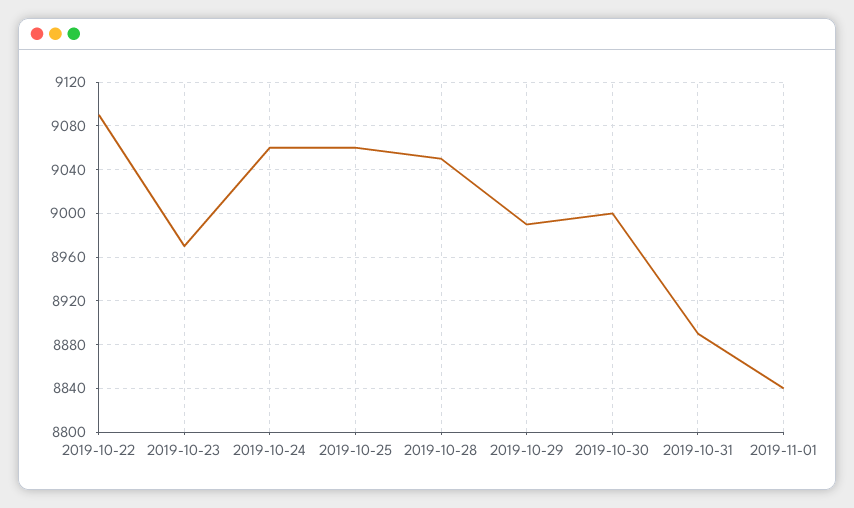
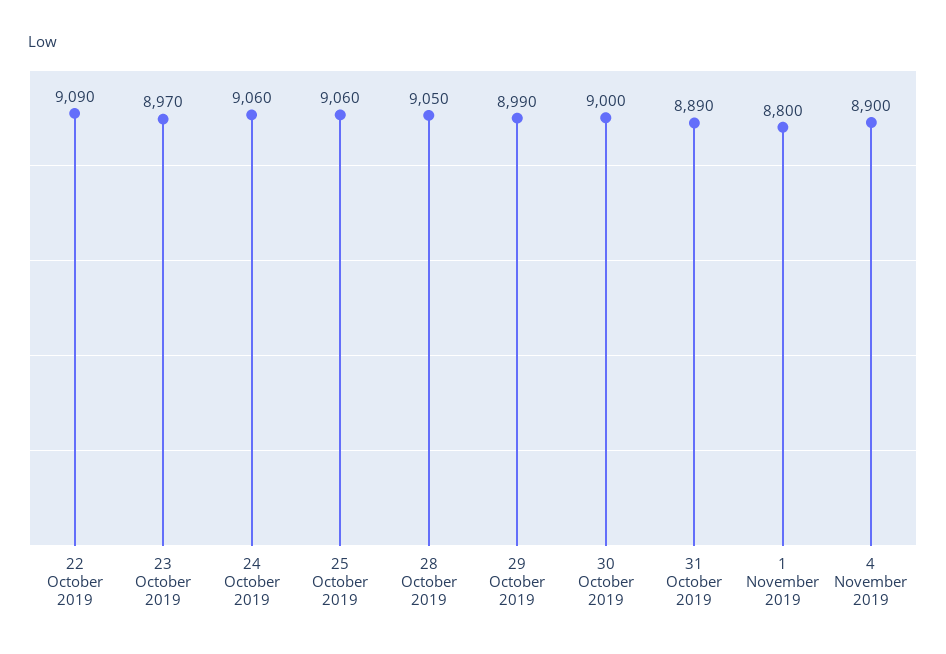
2019-11-01: 8840 -> 8800
4 November 2019: none -> 8900

